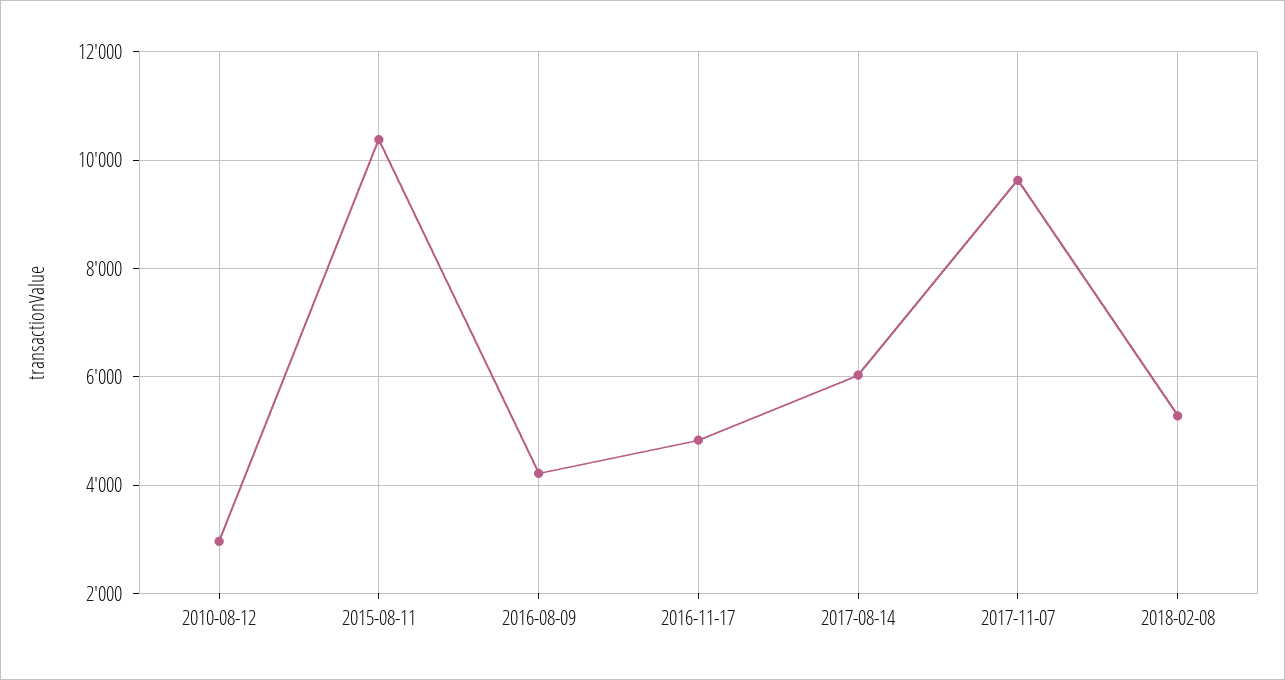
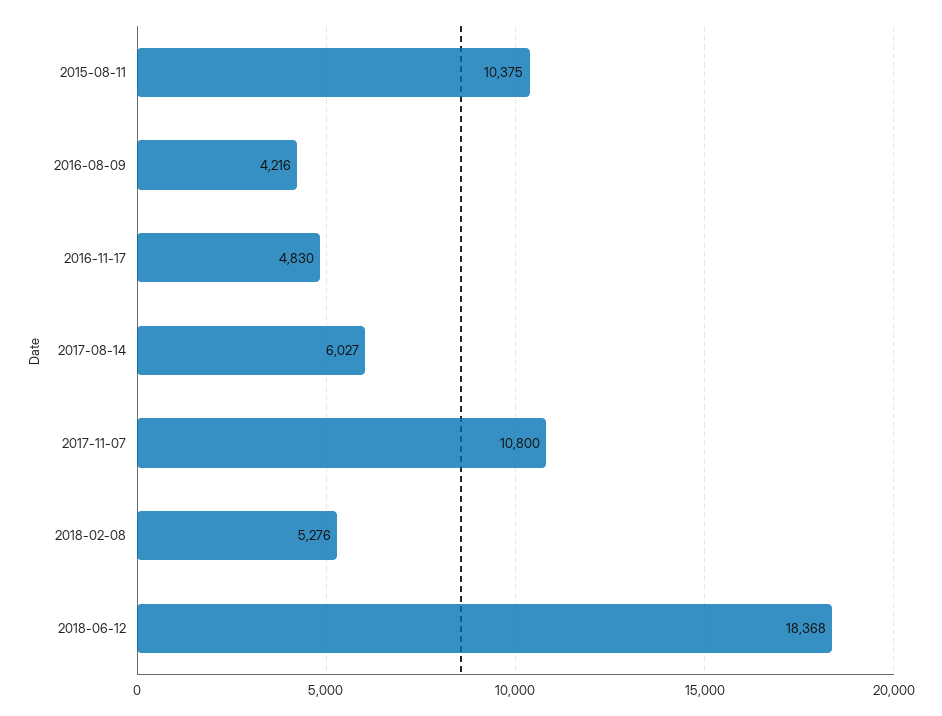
2010-08-12: 3000 -> none
2017-11-07: 9600 -> 10800
2018-06-12: none -> 18368

